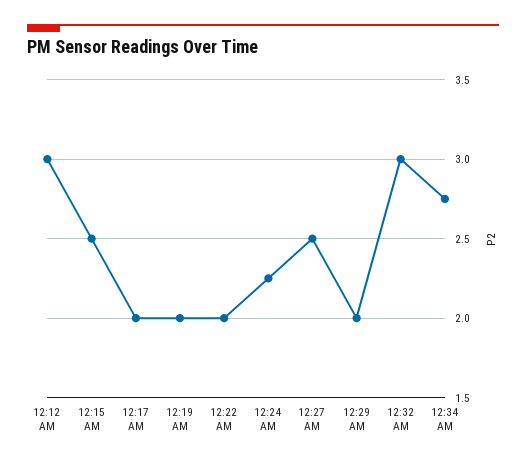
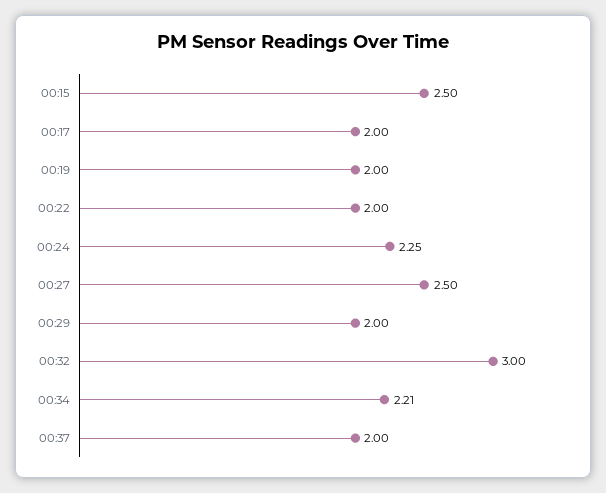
12:12 AM: 3 -> none
12:34 AM: 2.75 -> 2.21
00:37: none -> 2

